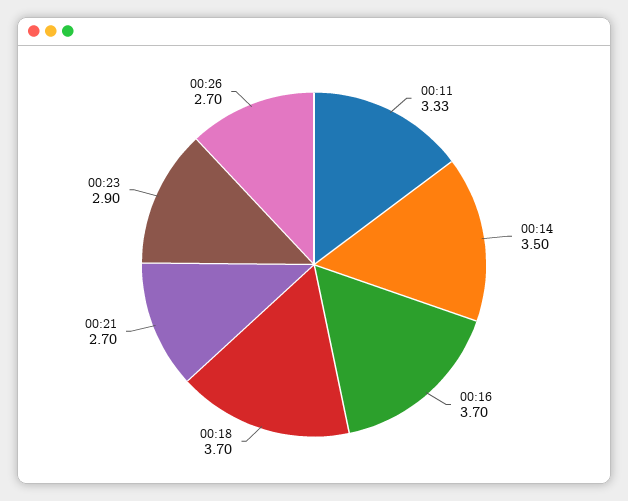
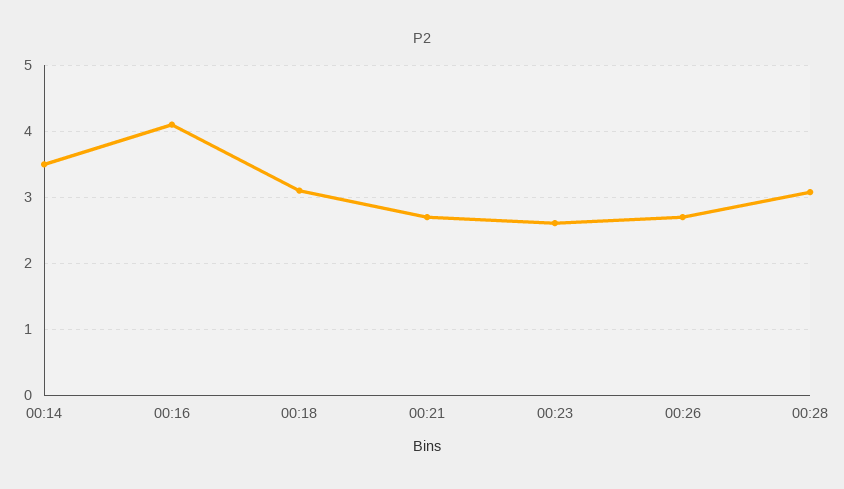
00:11: 3.33 -> none
00:16: 3.7 -> 4.1
00:18: 3.7 -> 3.1
00:23: 2.9 -> 2.6
00:28: none -> 3.1

